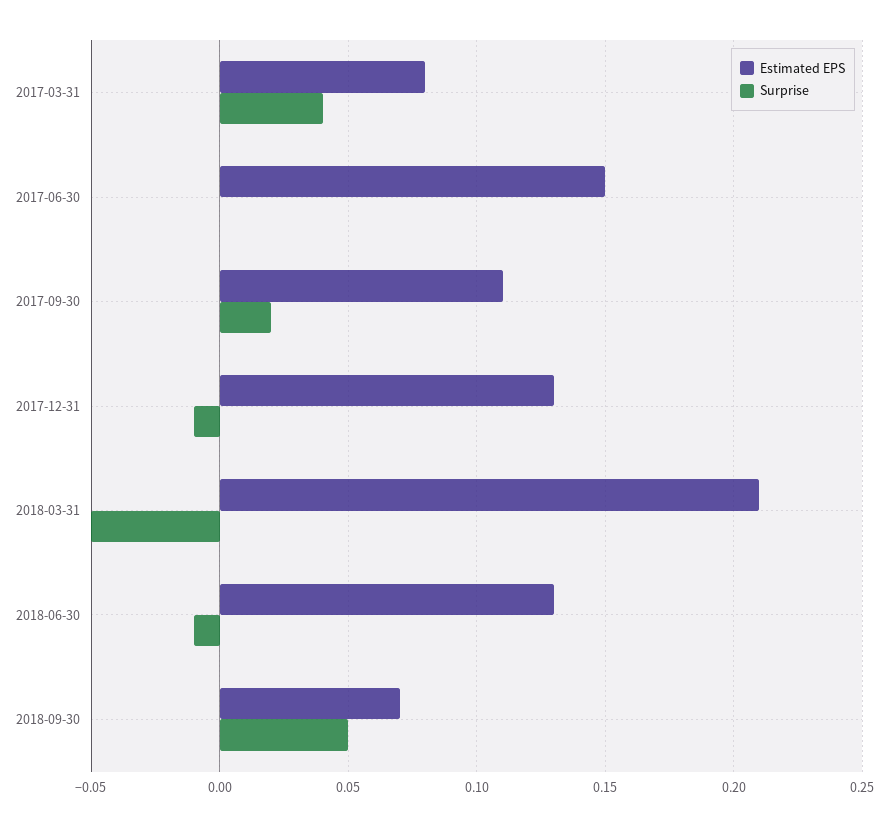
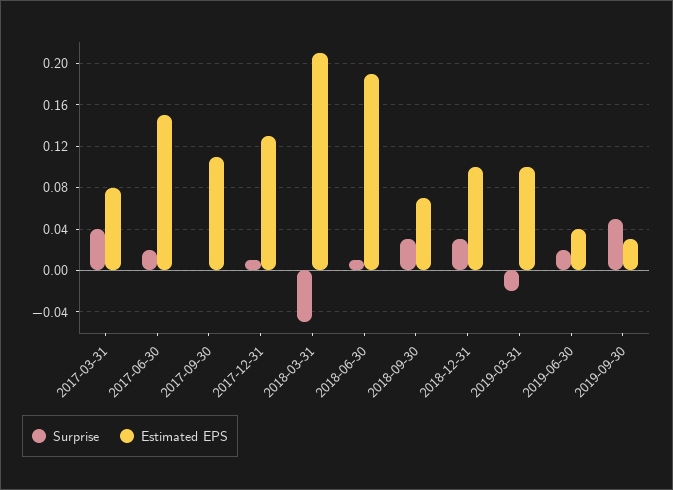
Surprise, 2017-06-30: 0 -> 0.02
Surprise, 2017-09-30: 0.02 -> 0
Surprise, 2017-12-31: -0.01 -> 0.01
Estimated EPS, 2018-06-30: 0.13 -> 0.19
Surprise, 2018-06-30: -0.01 -> 0.01
Surprise, 2018-09-30: 0.05 -> 0.03
Surprise, 2018-12-31: none -> 0.03
Estimated EPS, 2018-12-31: none -> 0.1
Surprise, 2019-03-31: none -> -0.02
Estimated EPS, 2019-03-31: none -> 0.1
Surprise, 2019-06-30: none -> 0.02
Estimated EPS, 2019-06-30: none -> 0.04
Surprise, 2019-09-30: none -> 0.05
Estimated EPS, 2019-09-30: none -> 0.03

